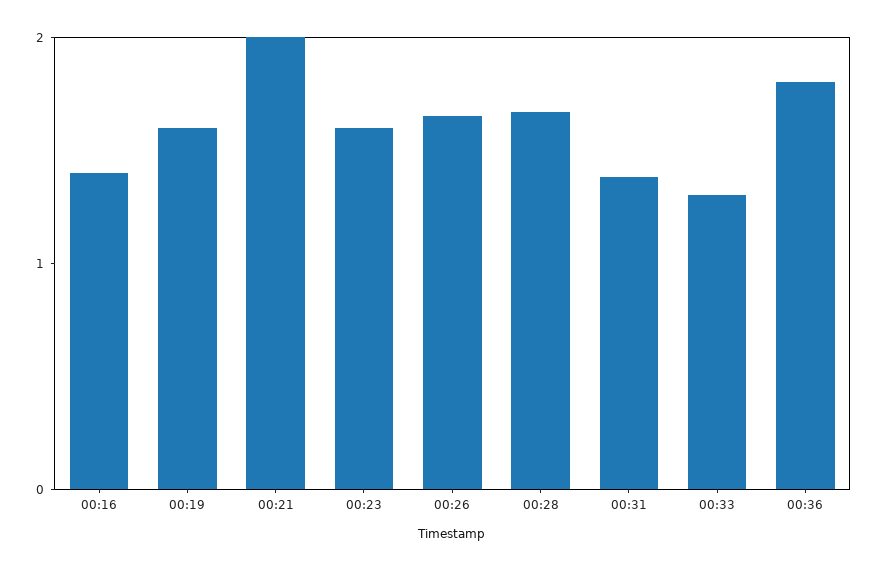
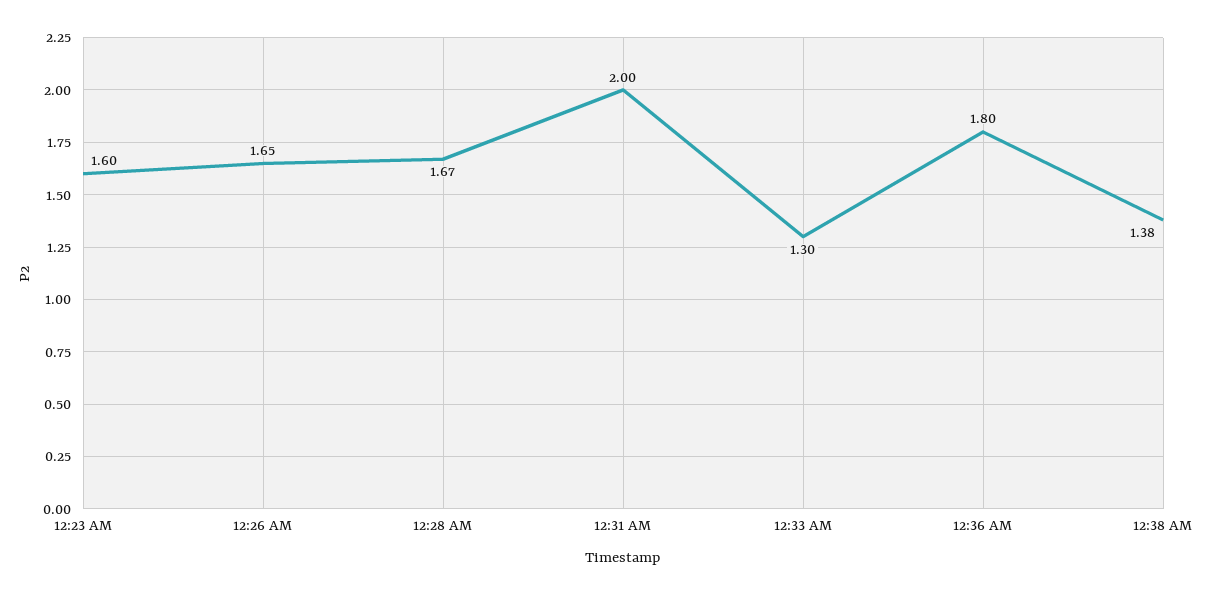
00:16: 1.4 -> none
00:19: 1.6 -> none
00:21: 2 -> none
00:31: 1.4 -> 2
12:38 AM: none -> 1.38

